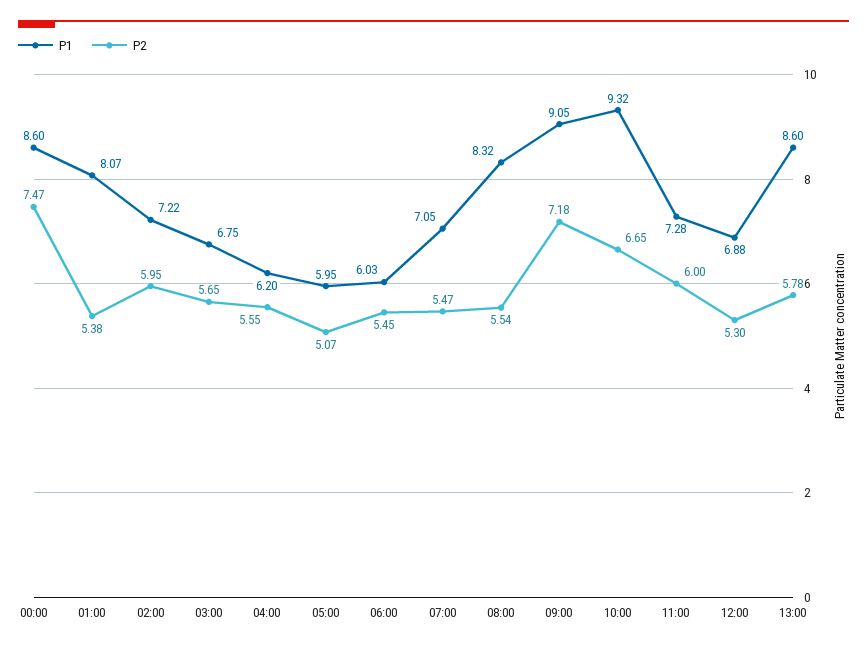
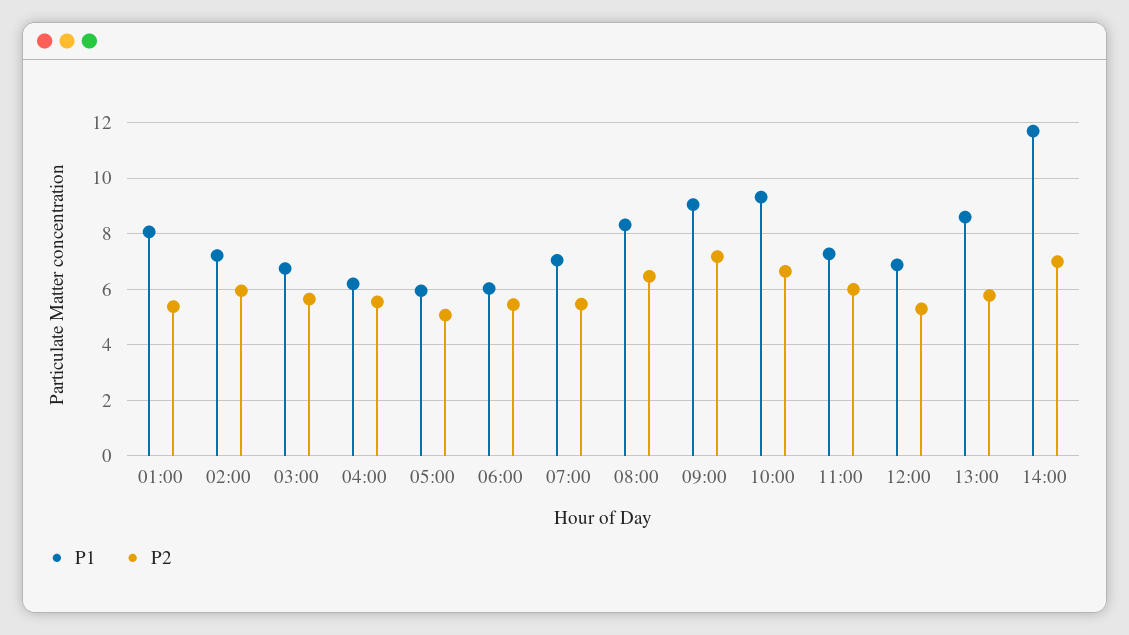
P1, 00:00: 8.6 -> none
P2, 00:00: 7.47 -> none
P2, 08:00: 5.54 -> 6.5
P1, 14:00: none -> 11.75
P2, 14:00: none -> 7

